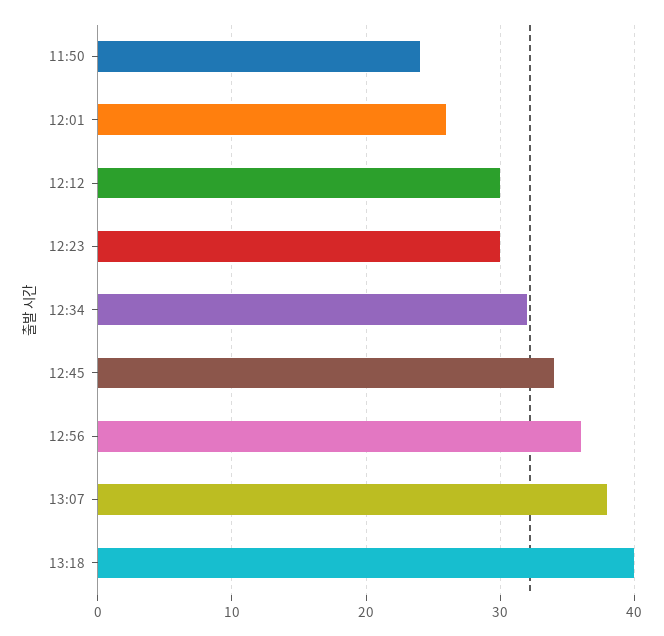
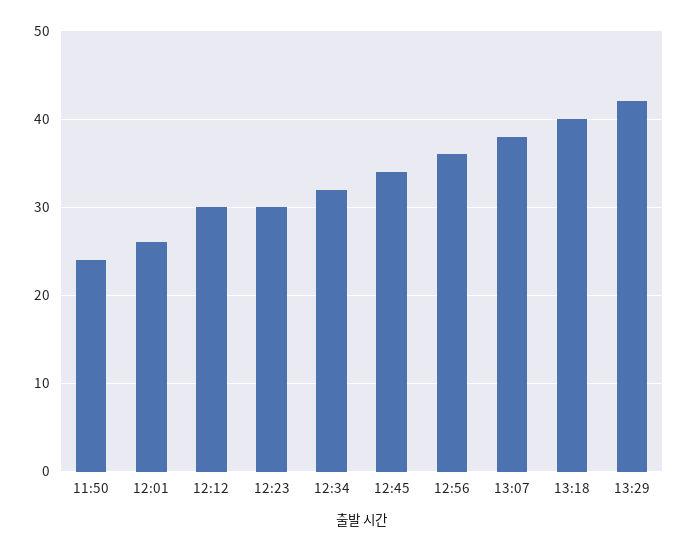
13:29: none -> 42

